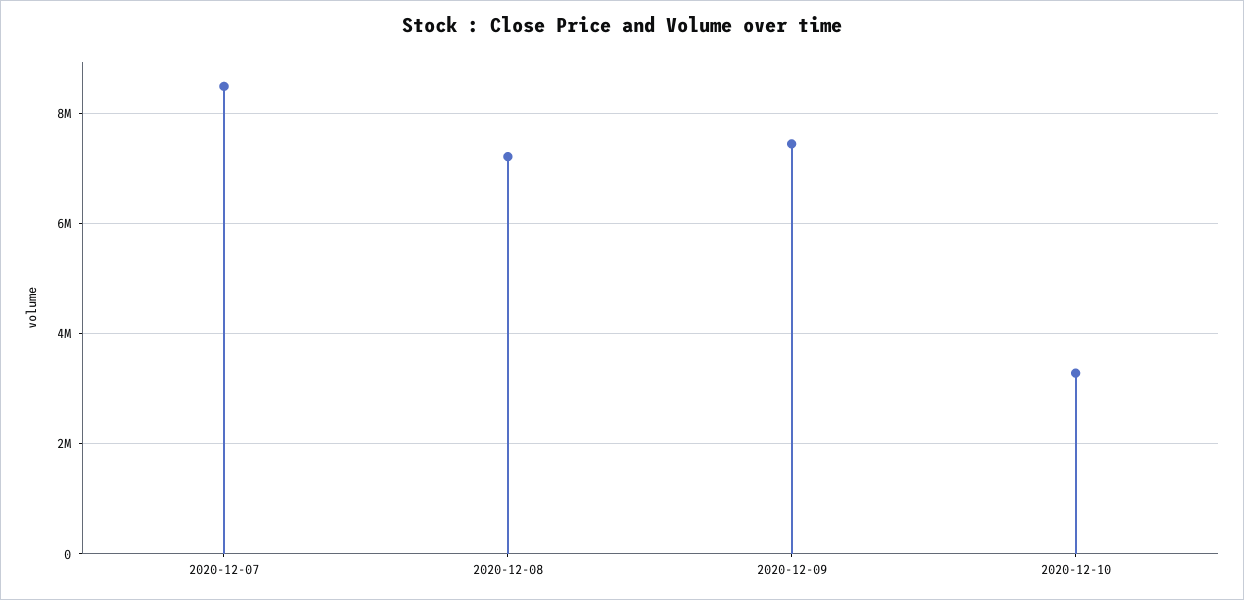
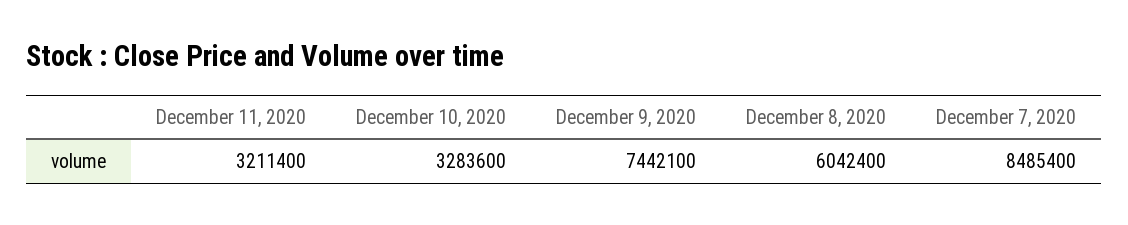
2020-12-08: 7200000 -> 6042400
December 11, 2020: none -> 3211400

